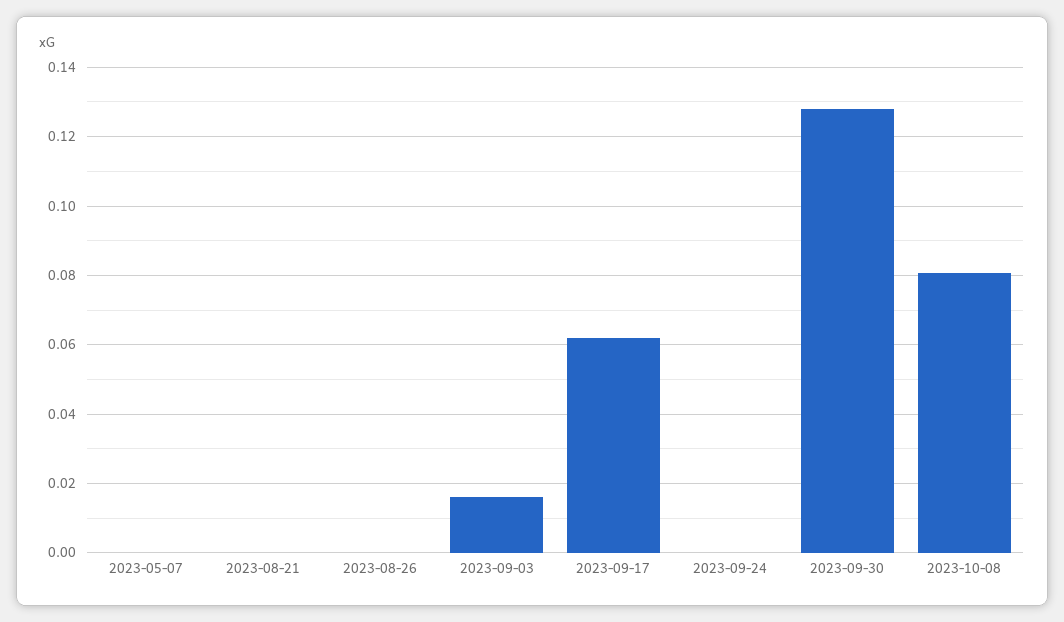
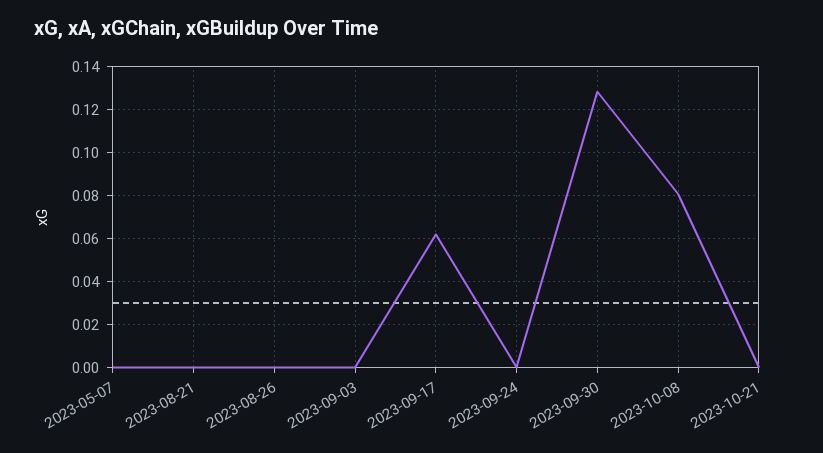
2023-09-03: 0.016 -> 0
2023-10-21: none -> 0

